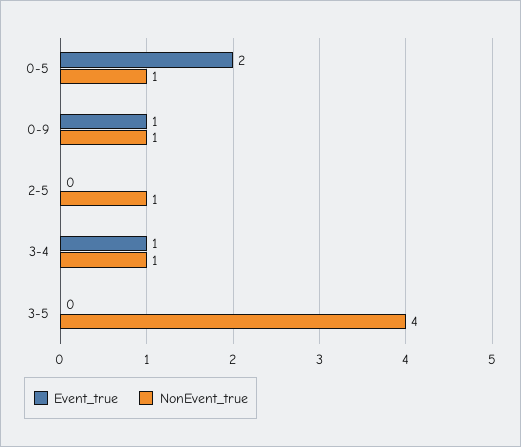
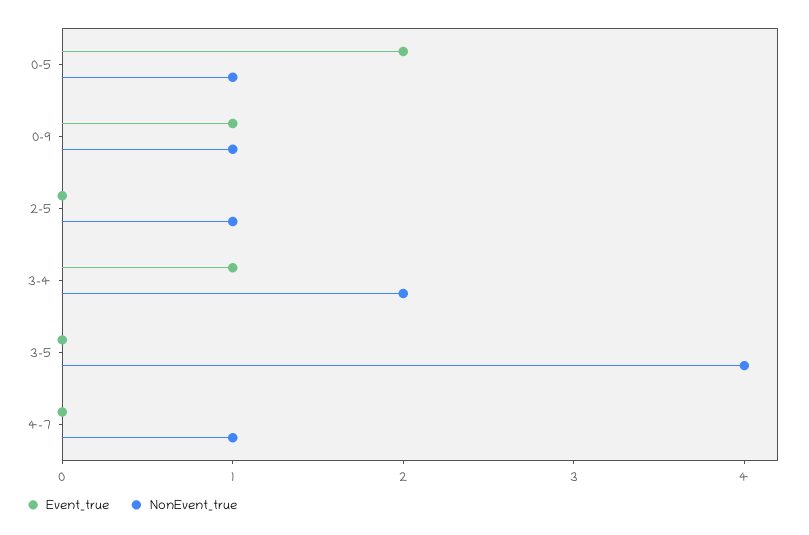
NonEvent_true, 3-4: 1 -> 2
Event_true, 4-7: none -> 0
NonEvent_true, 4-7: none -> 1

